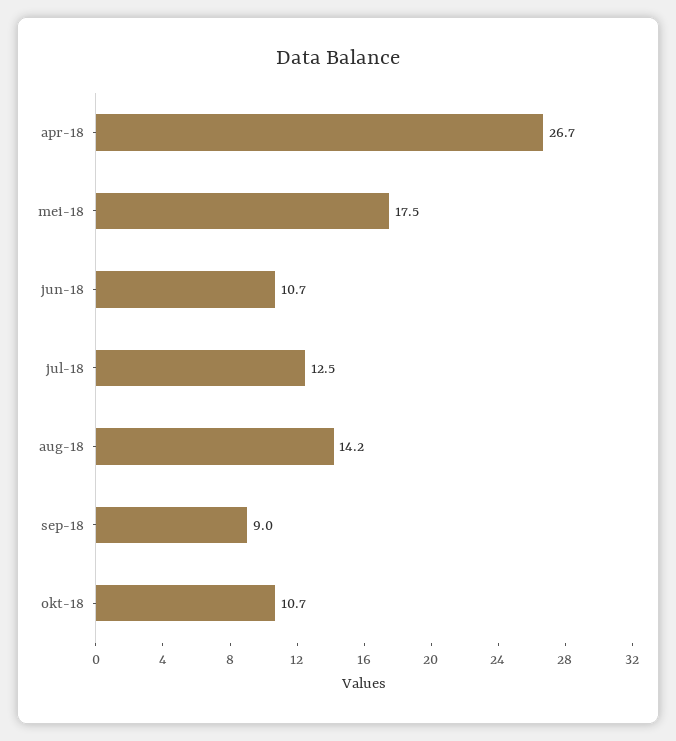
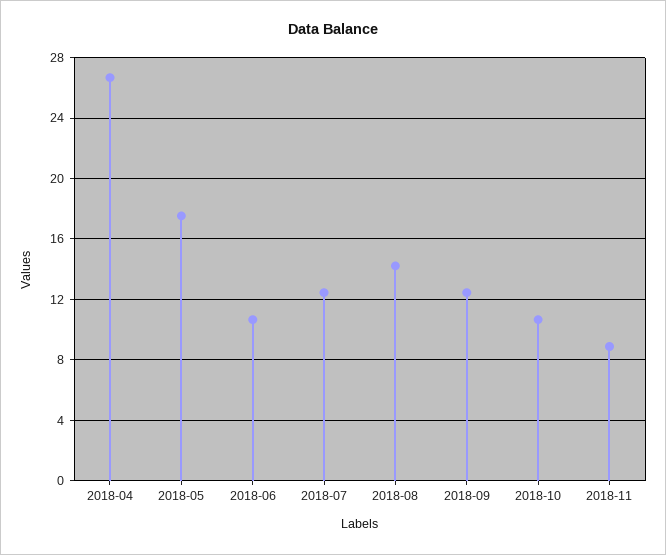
sep-18: 9 -> 12.5
2018-11: none -> 9

